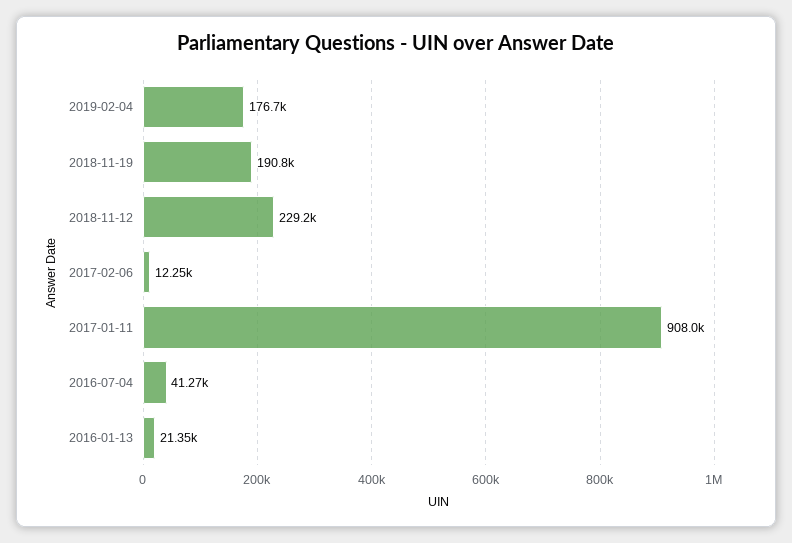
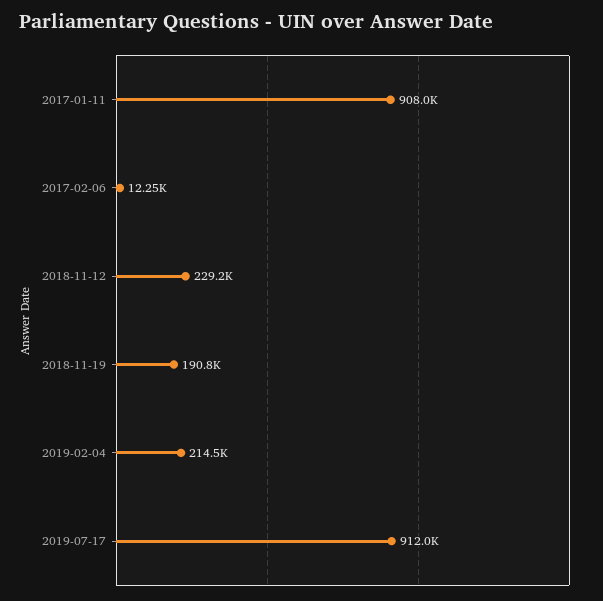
2019-02-04: 176700 -> 214500
2016-07-04: 41270 -> none
2016-01-13: 21350 -> none
2019-07-17: none -> 912000

